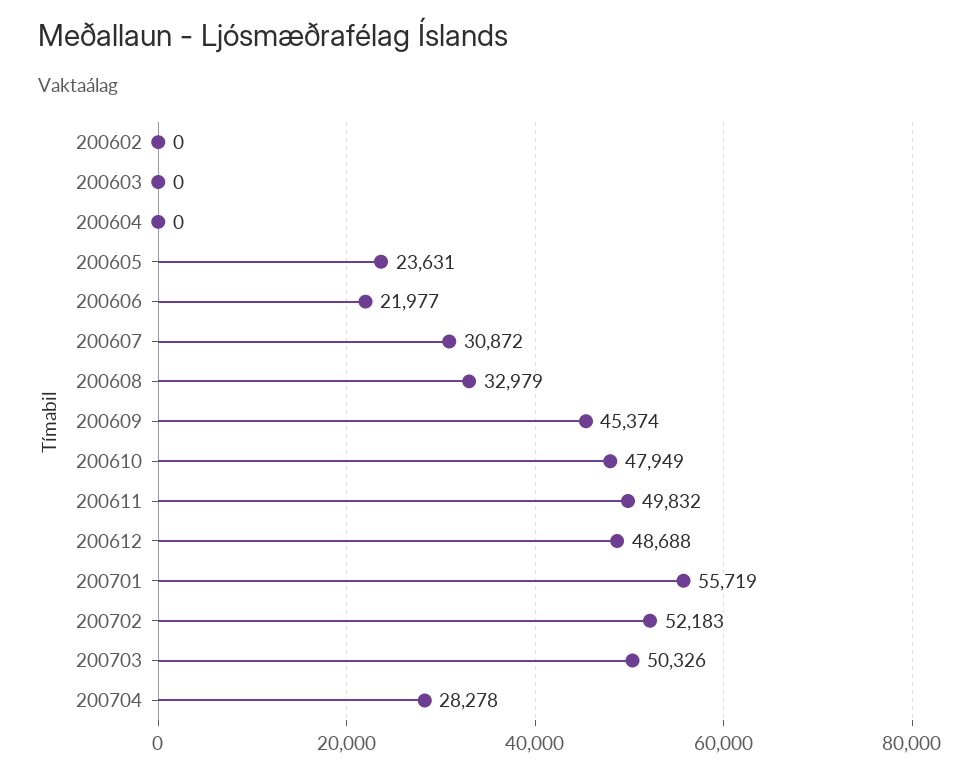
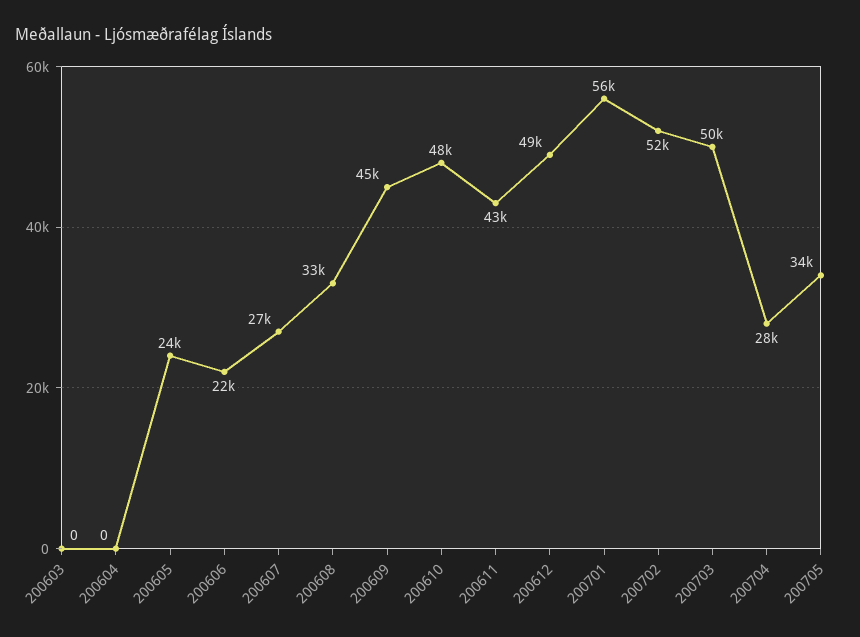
200602: 0 -> none
200607: 30872 -> 27000
200611: 49832 -> 43000
200705: none -> 34000

